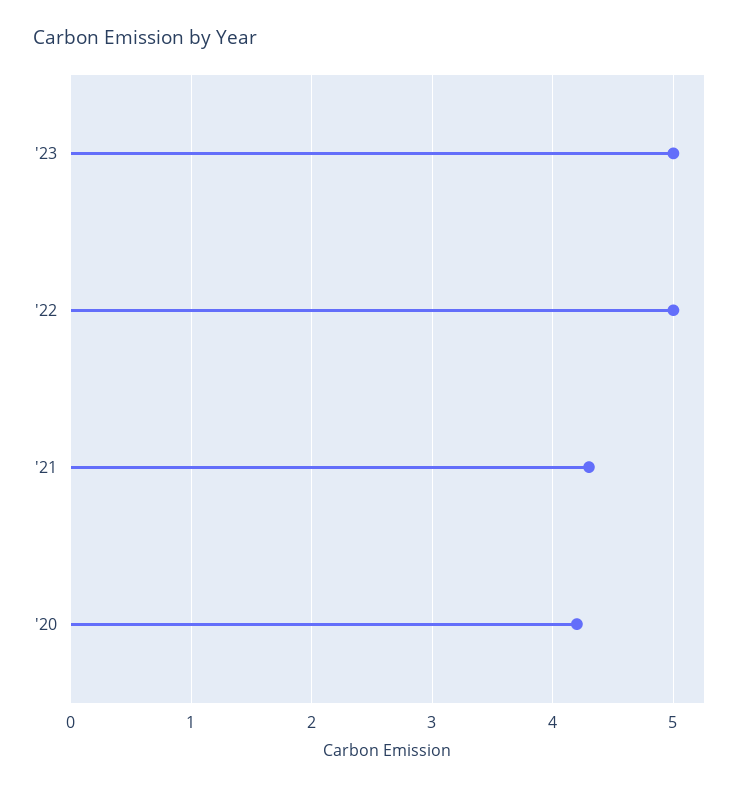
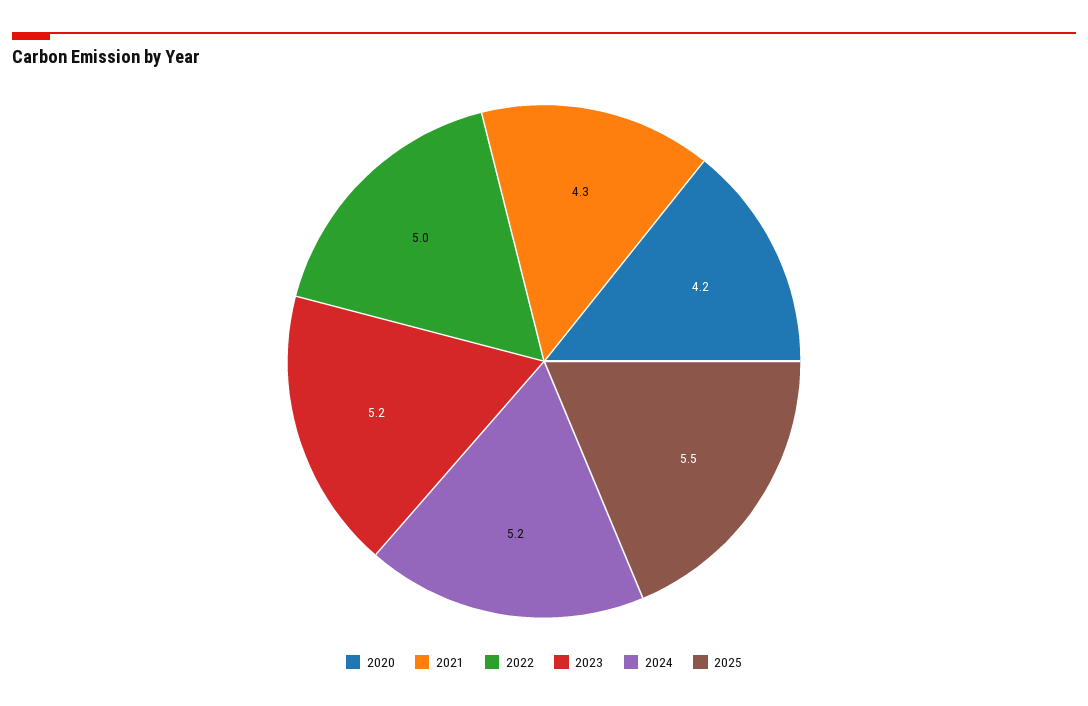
'23: 5 -> 5.2
2024: none -> 5.2
2025: none -> 5.5

